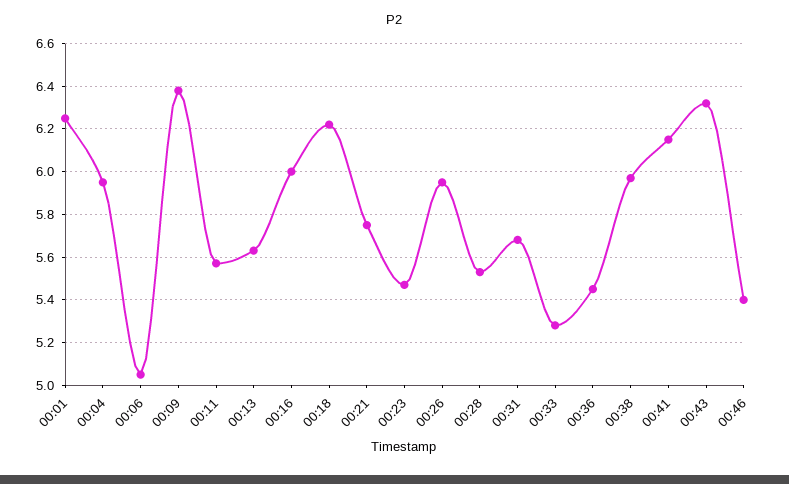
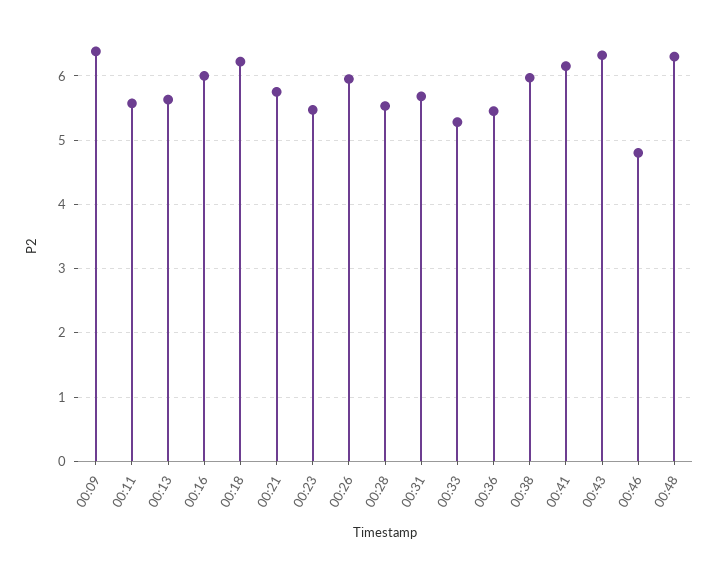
00:01: 6.25 -> none
00:04: 5.95 -> none
00:06: 5.05 -> none
00:46: 5.4 -> 4.8
00:48: none -> 6.3

